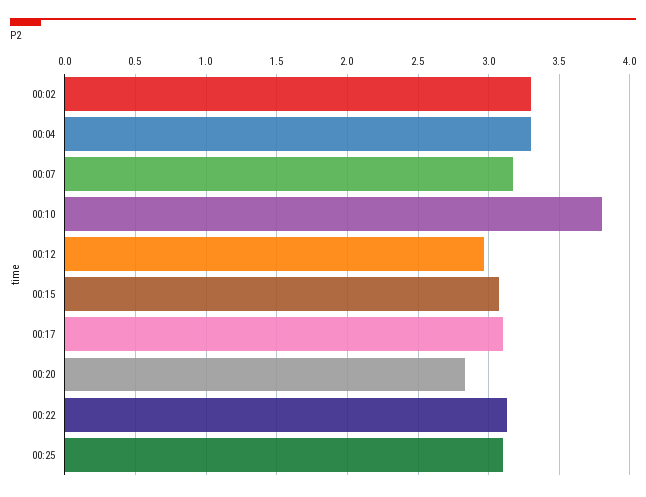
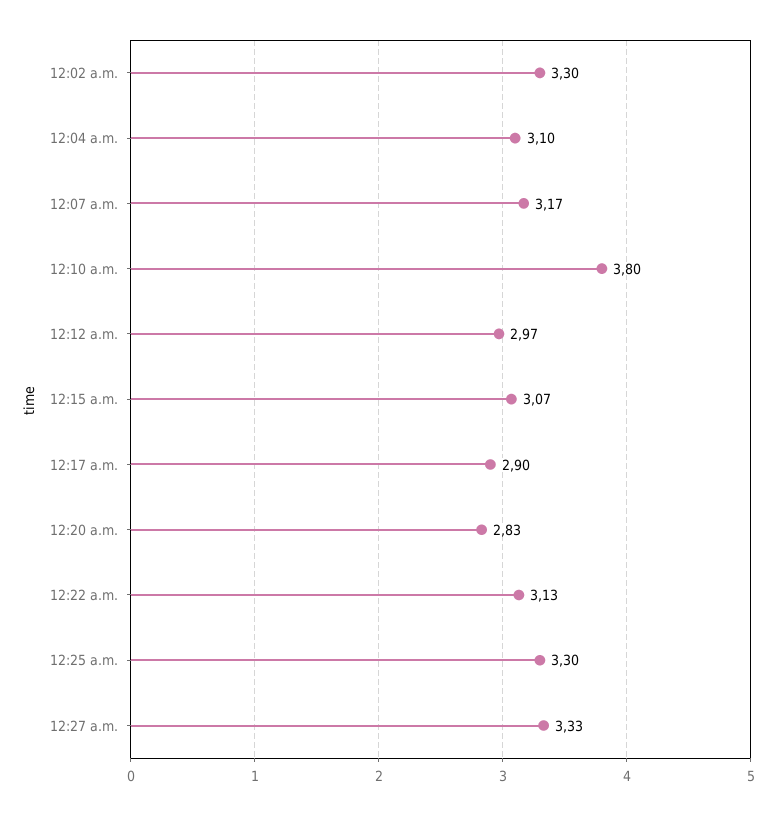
00:04: 3.3 -> 3.1
00:17: 3.1 -> 2.9
00:25: 3.1 -> 3.3
12:27 a.m.: none -> 3.33

